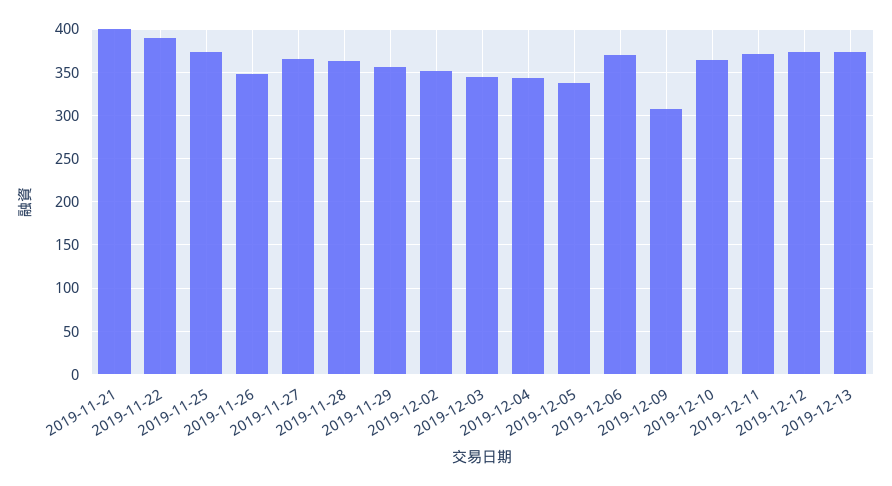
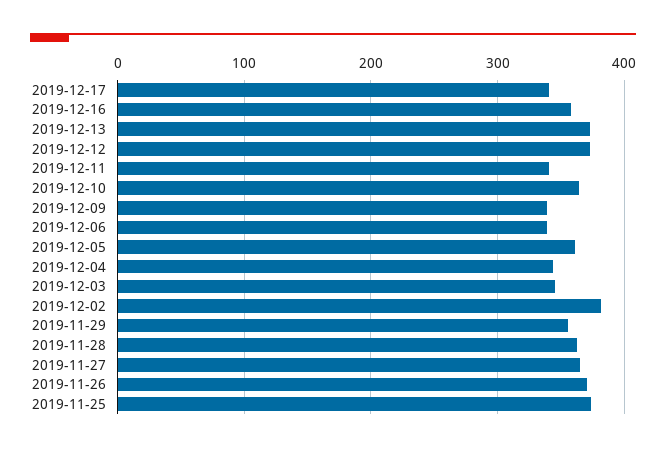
2019-11-21: 400 -> none
2019-11-22: 390 -> none
2019-11-26: 350 -> 370
2019-12-02: 350 -> 380
2019-12-05: 340 -> 360
2019-12-06: 370 -> 340
2019-12-09: 310 -> 340
2019-12-11: 370 -> 340
2019-12-17: none -> 340
2019-12-16: none -> 360

